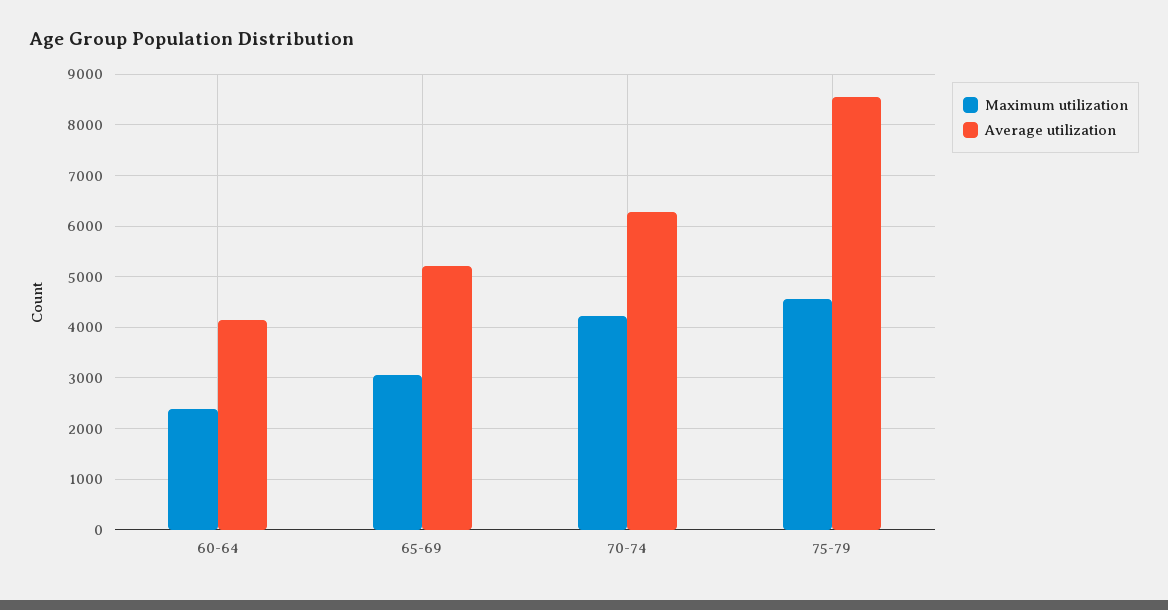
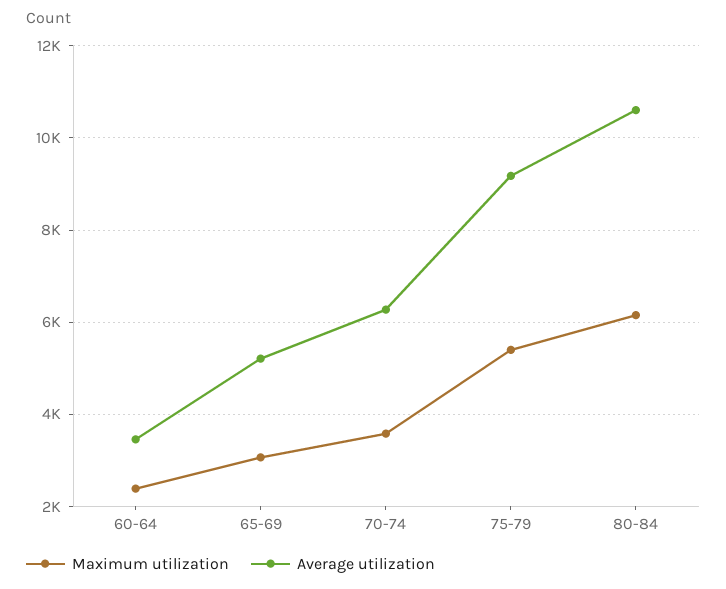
Average utilization, 60-64: 4200 -> 3400
Maximum utilization, 70-74: 4200 -> 3600
Maximum utilization, 75-79: 4600 -> 5400
Average utilization, 75-79: 8600 -> 9200
Maximum utilization, 80-84: none -> 6200
Average utilization, 80-84: none -> 10600

